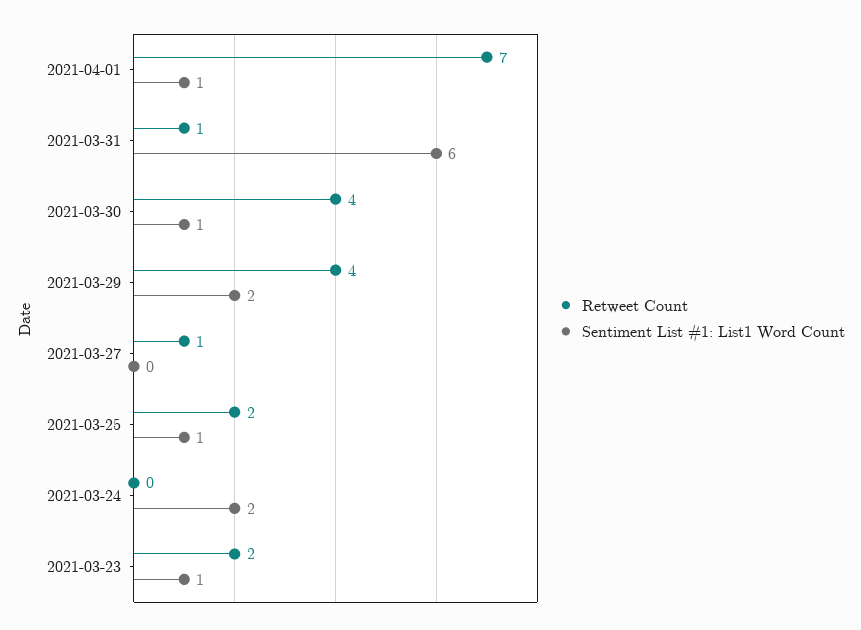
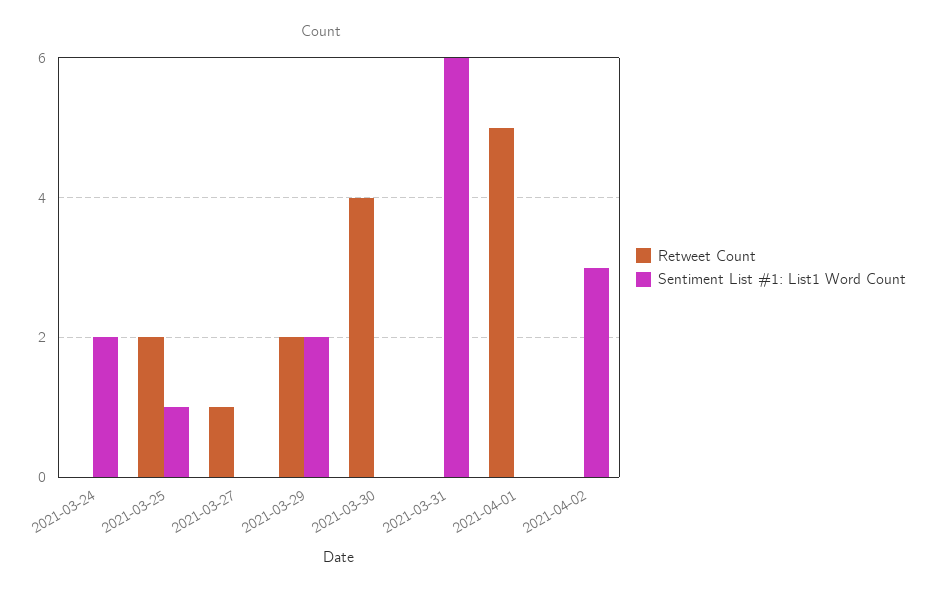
Retweet Count, 2021-04-01: 7 -> 5
Sentiment List #1: List1 Word Count, 2021-04-01: 1 -> 0
Retweet Count, 2021-03-31: 1 -> 0
Sentiment List #1: List1 Word Count, 2021-03-30: 1 -> 0
Retweet Count, 2021-03-29: 4 -> 2
Retweet Count, 2021-03-23: 2 -> none
Sentiment List #1: List1 Word Count, 2021-03-23: 1 -> none
Retweet Count, 2021-04-02: none -> 0
Sentiment List #1: List1 Word Count, 2021-04-02: none -> 3

